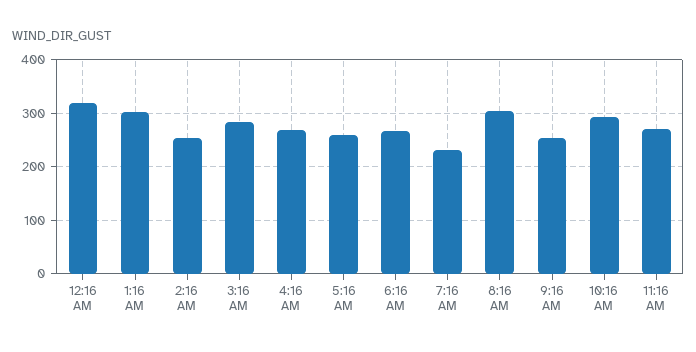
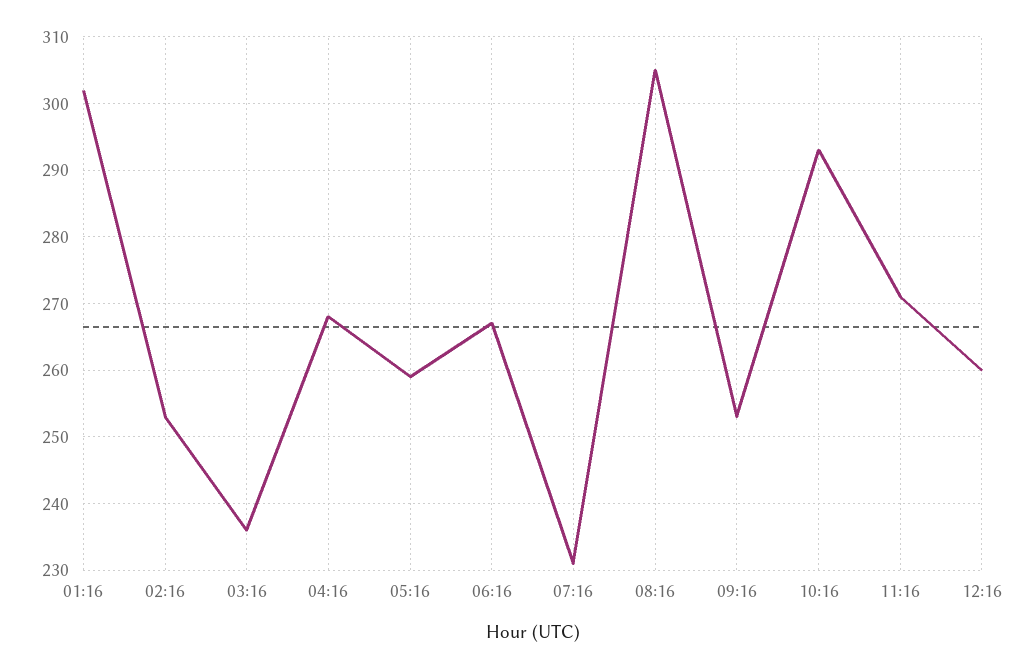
12:16 AM: 320 -> none
3:16 AM: 280 -> 236
12:16: none -> 260

